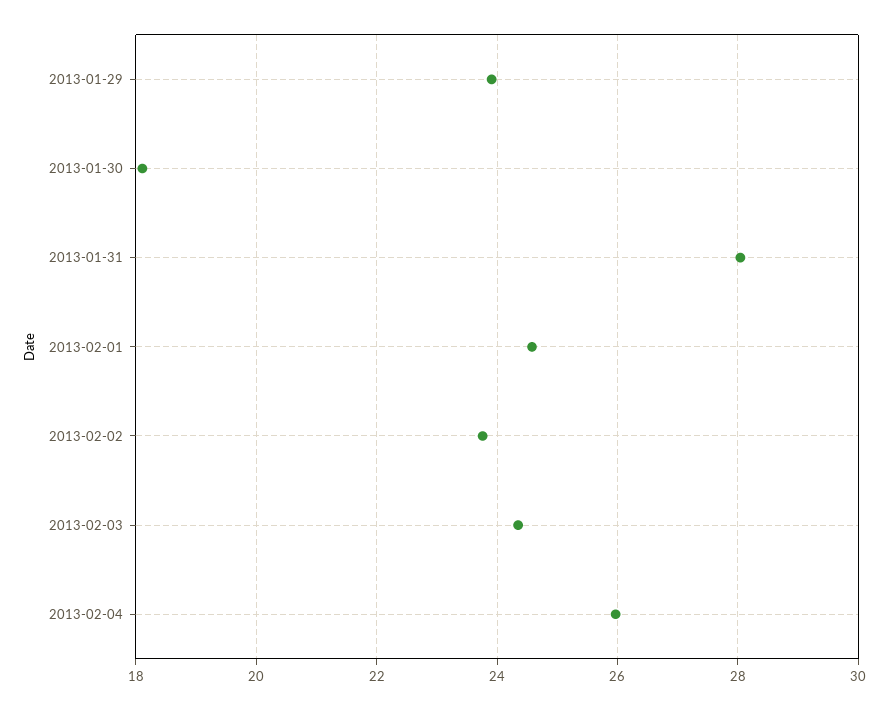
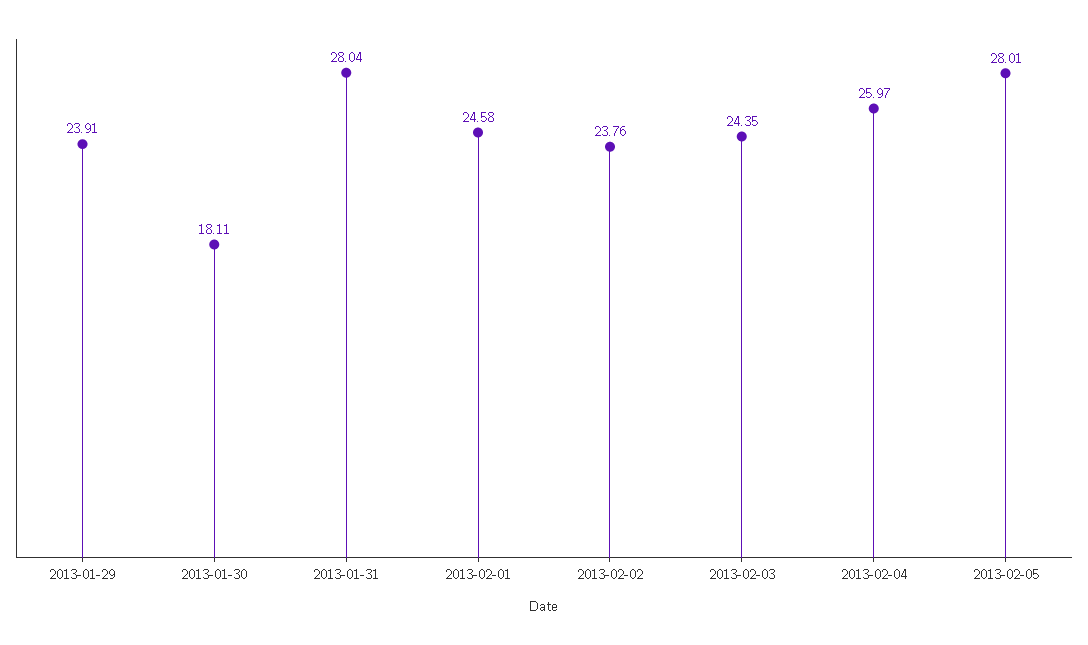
2013-02-05: none -> 28.01

